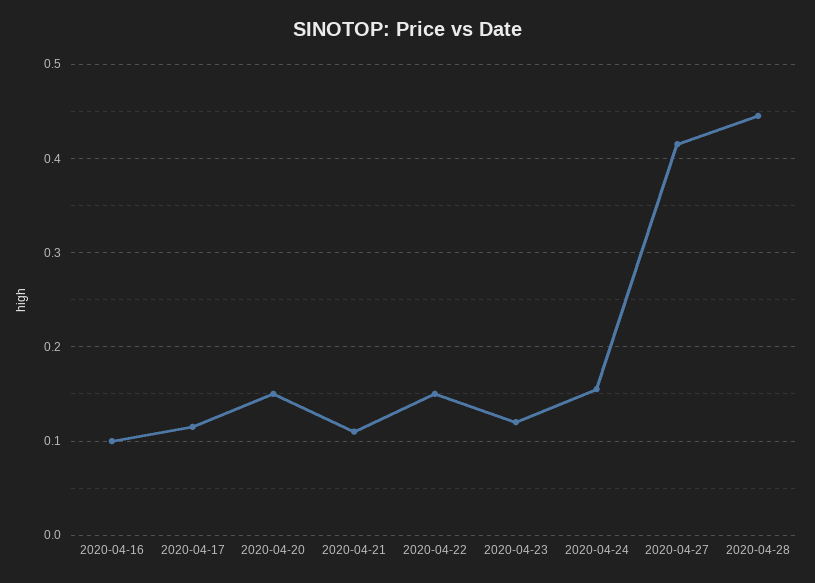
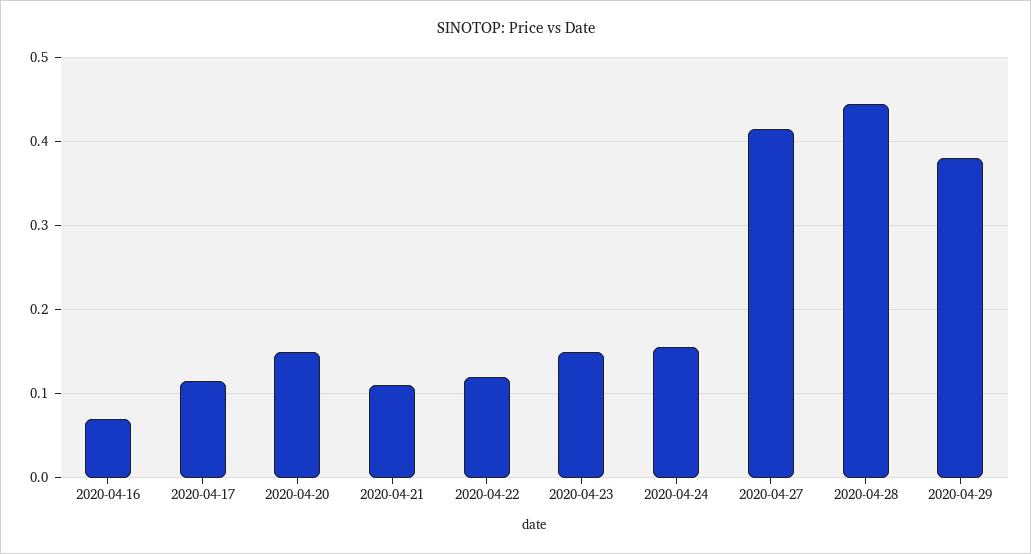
2020-04-16: 0.1 -> 0.07
2020-04-22: 0.15 -> 0.12
2020-04-23: 0.12 -> 0.15
2020-04-29: none -> 0.38

